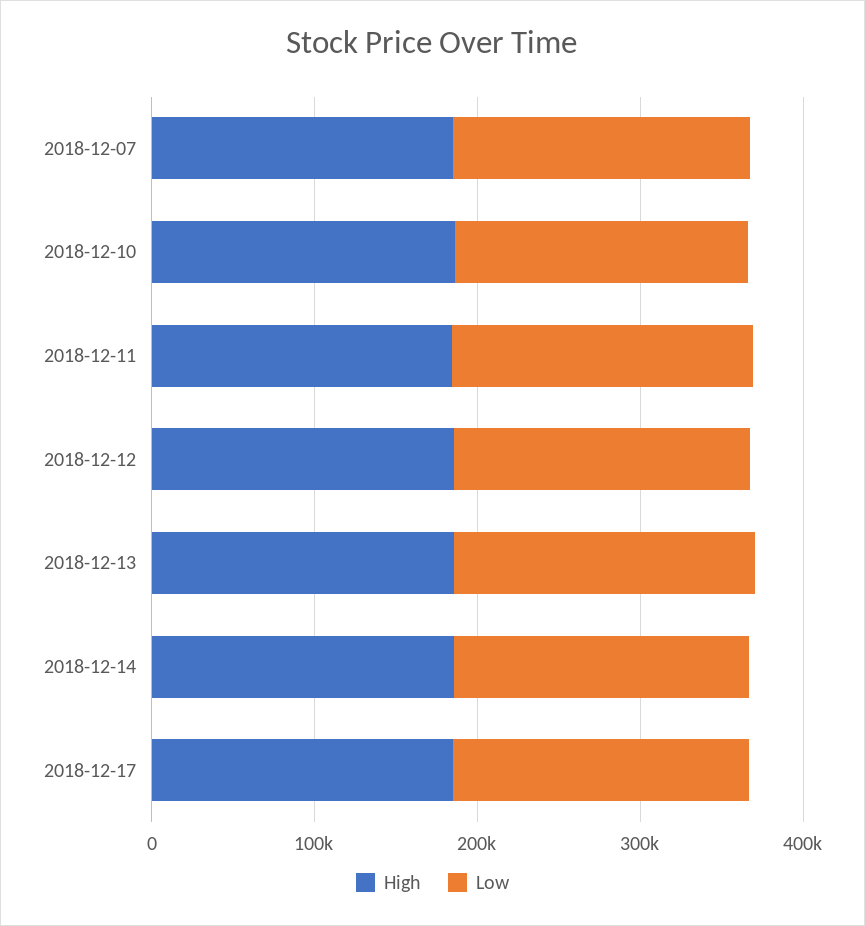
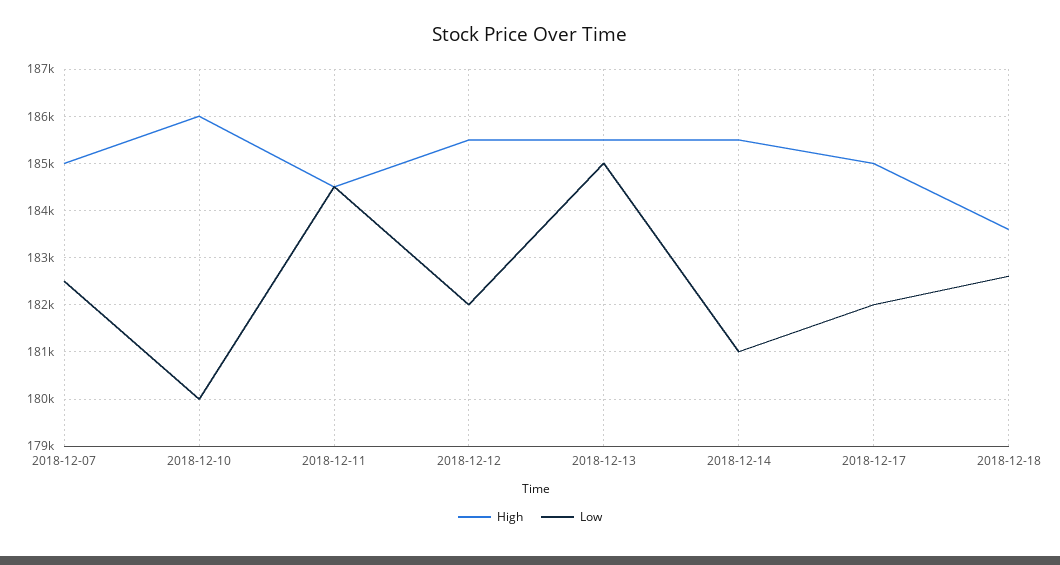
High, 2018-12-18: none -> 183600
Low, 2018-12-18: none -> 182600

